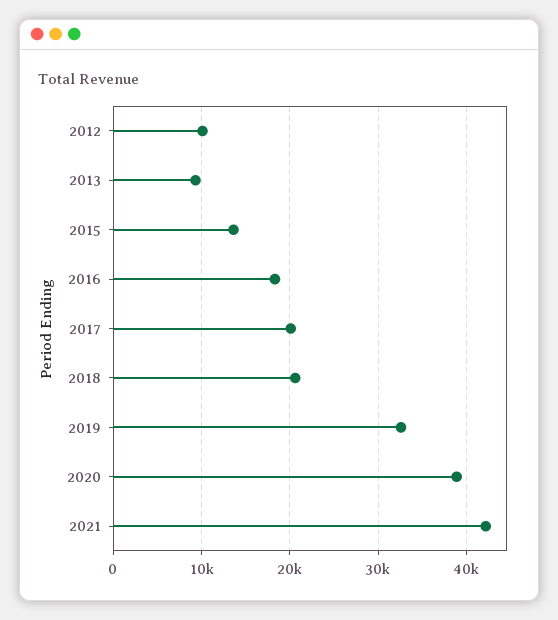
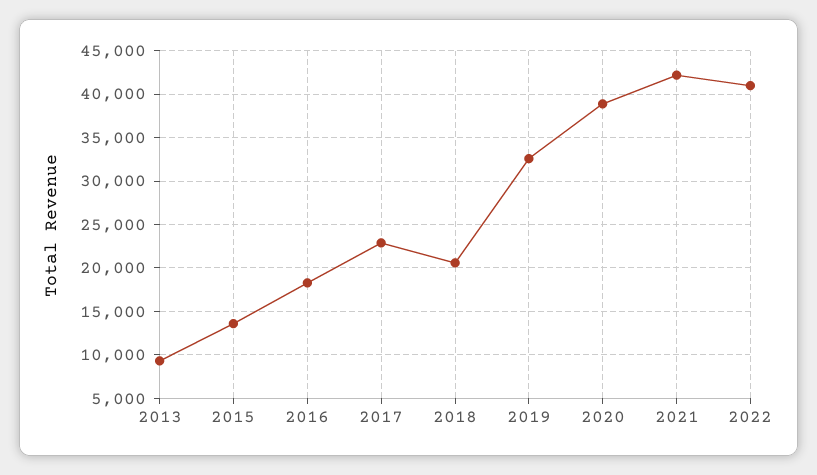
2012: 10000 -> none
2017: 20000 -> 23000
2022: none -> 41000

